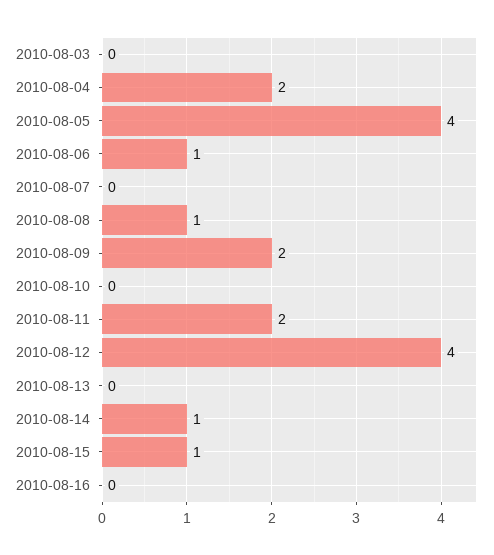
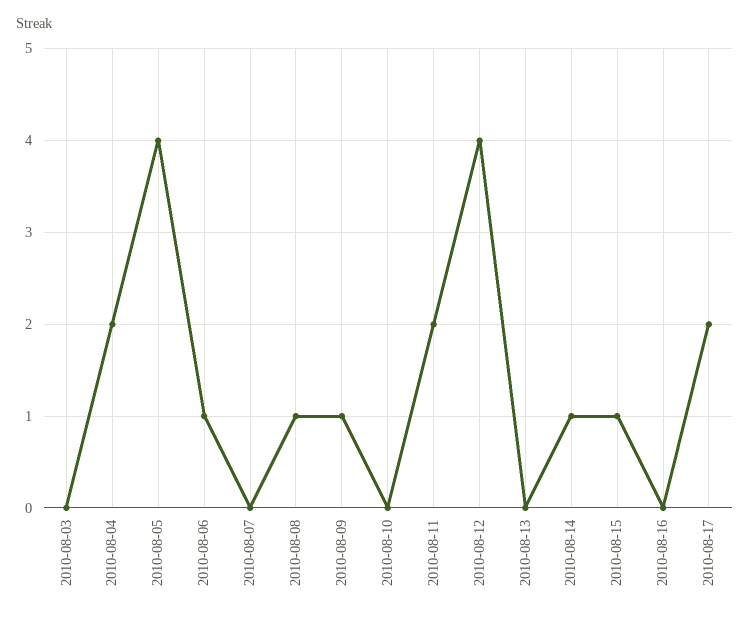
2010-08-09: 2 -> 1
2010-08-17: none -> 2

